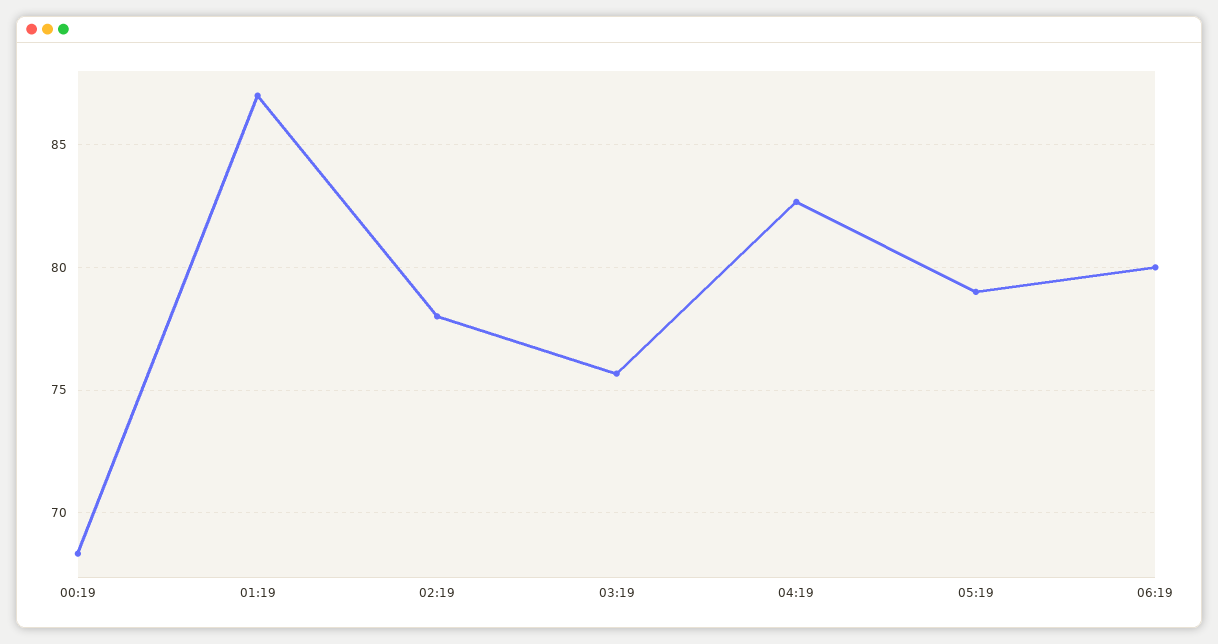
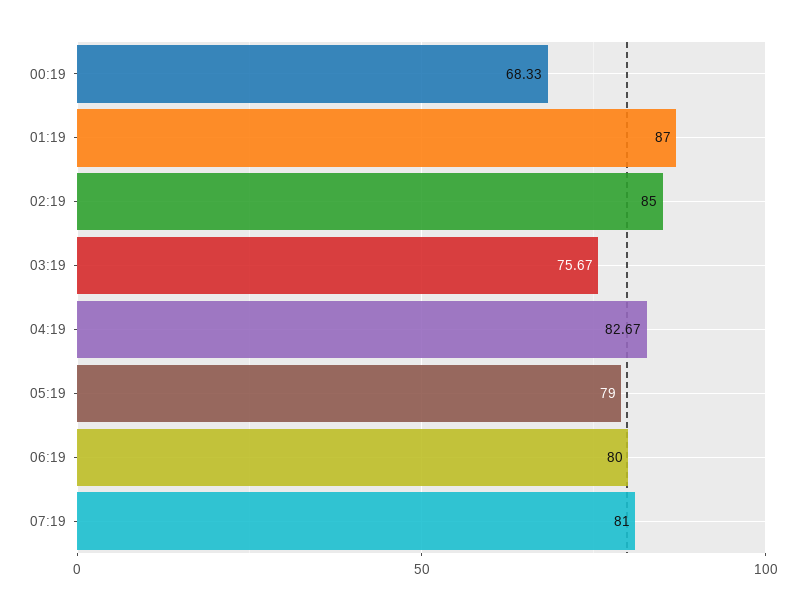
02:19: 78 -> 85
07:19: none -> 81

